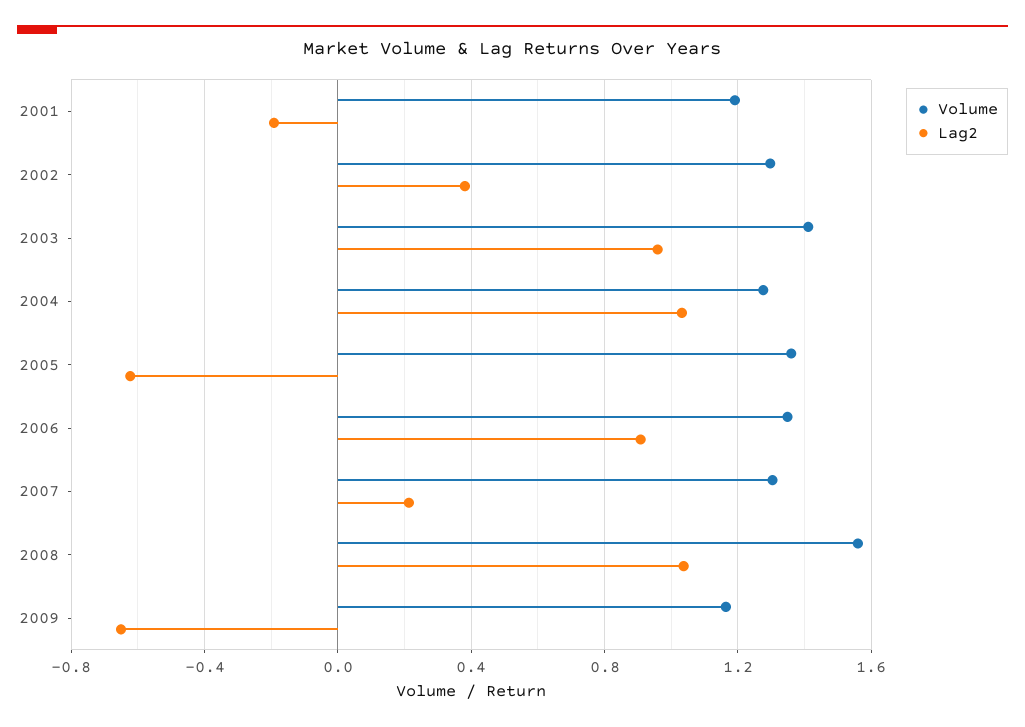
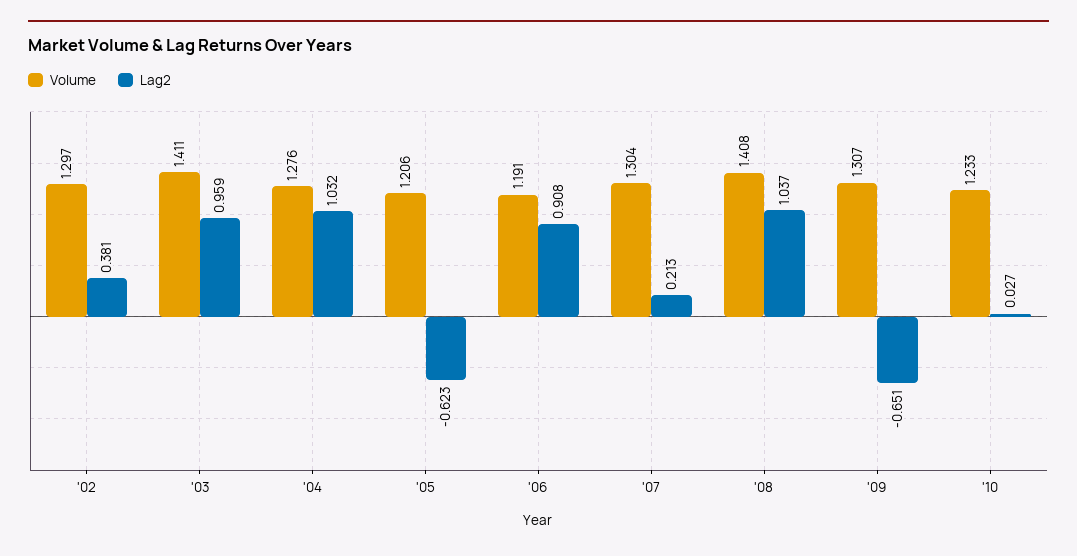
Volume, 2001: 1.2 -> none
Lag2, 2001: -0.2 -> none
Volume, 2005: 1.35 -> 1.206
Volume, 2006: 1.35 -> 1.191
Volume, 2008: 1.55 -> 1.408
Volume, 2009: 1.15 -> 1.307
Volume, '10: none -> 1.233
Lag2, '10: none -> 0.027

